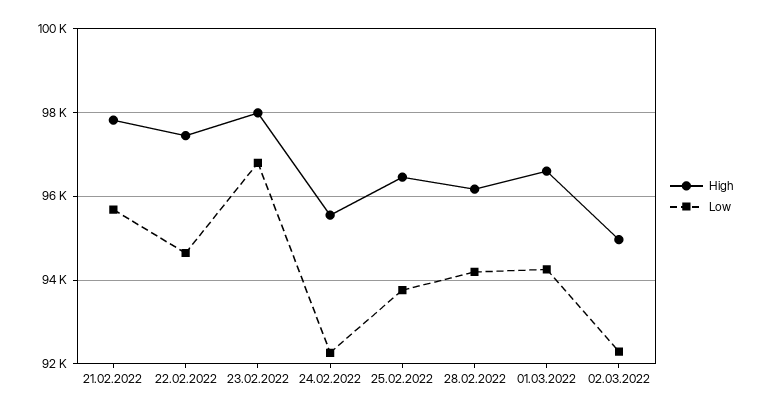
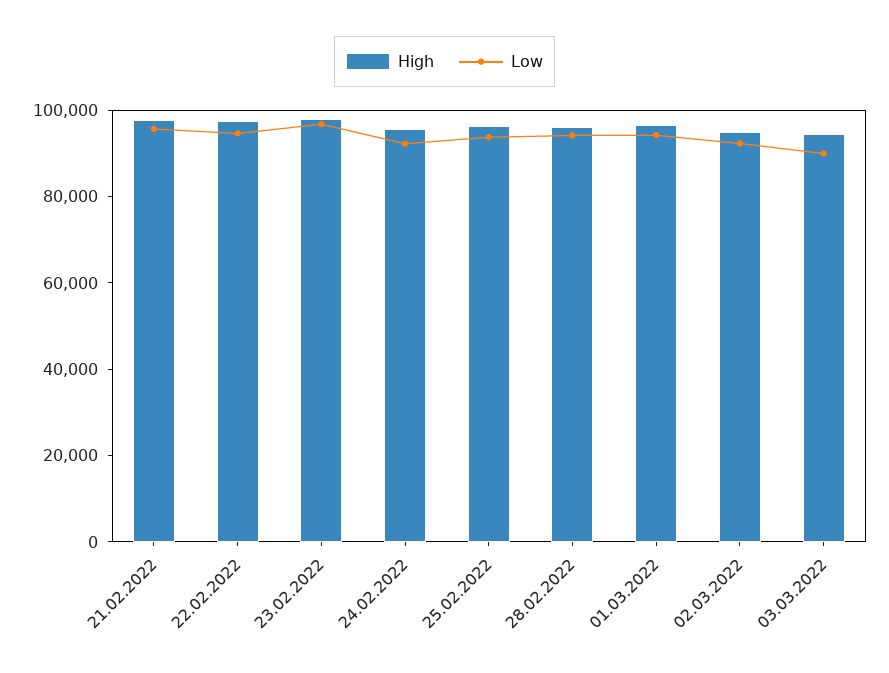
High, 03.03.2022: none -> 95000
Low, 03.03.2022: none -> 90000

